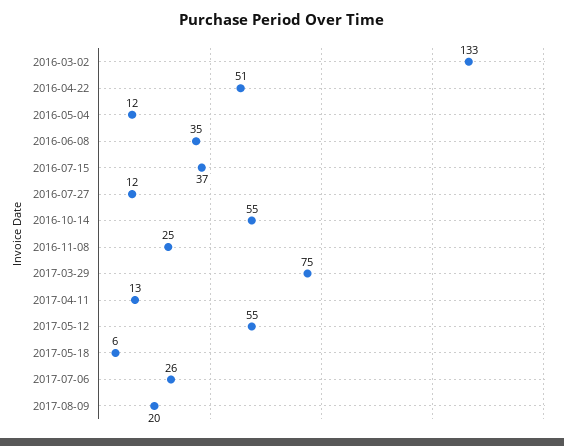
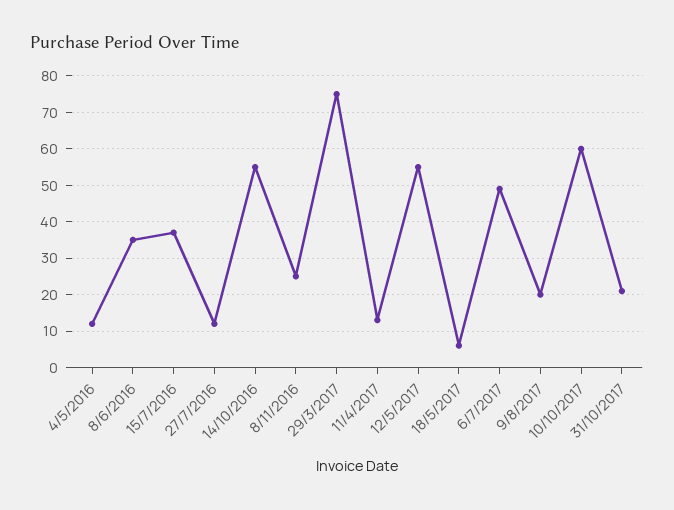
2016-03-02: 133 -> none
2016-04-22: 51 -> none
2017-07-06: 26 -> 50
10/10/2017: none -> 60
31/10/2017: none -> 20

